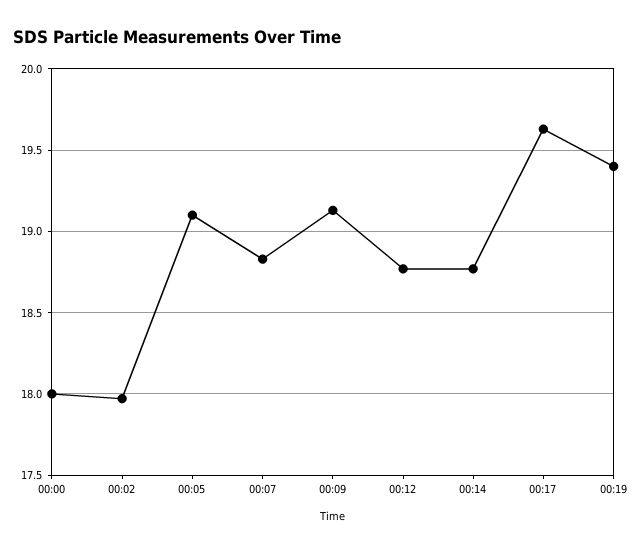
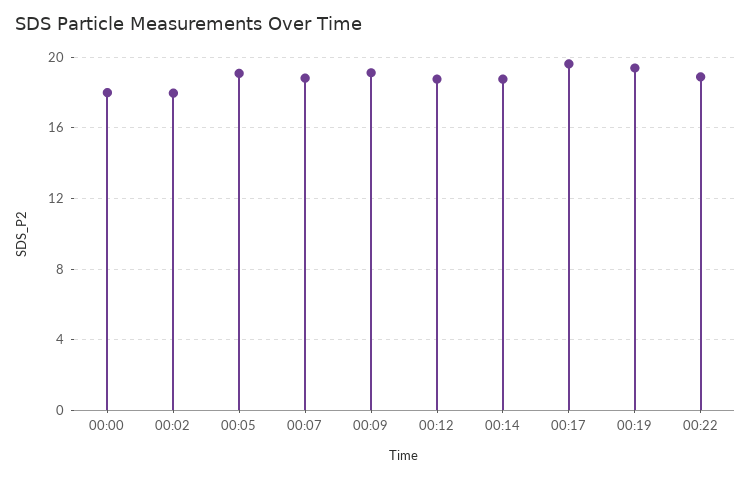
00:22: none -> 19

